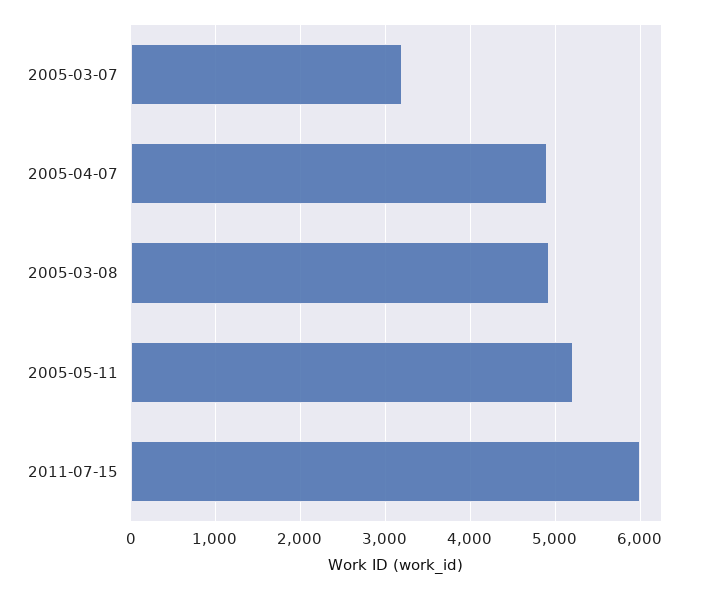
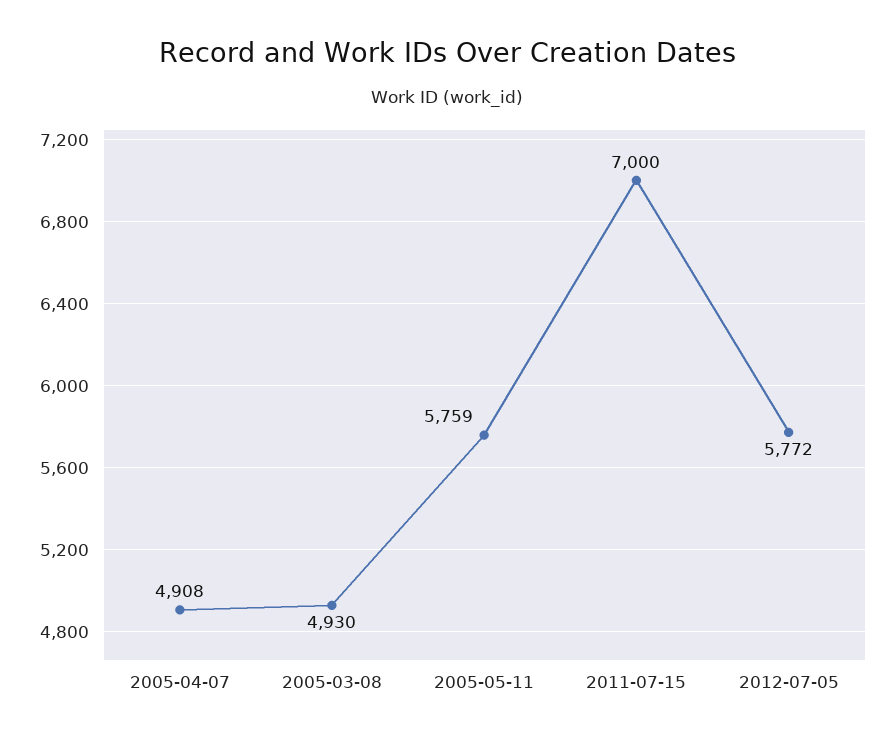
2005-03-07: 3200 -> none
2005-05-11: 5200 -> 5759
2011-07-15: 6000 -> 7000
2012-07-05: none -> 5772

